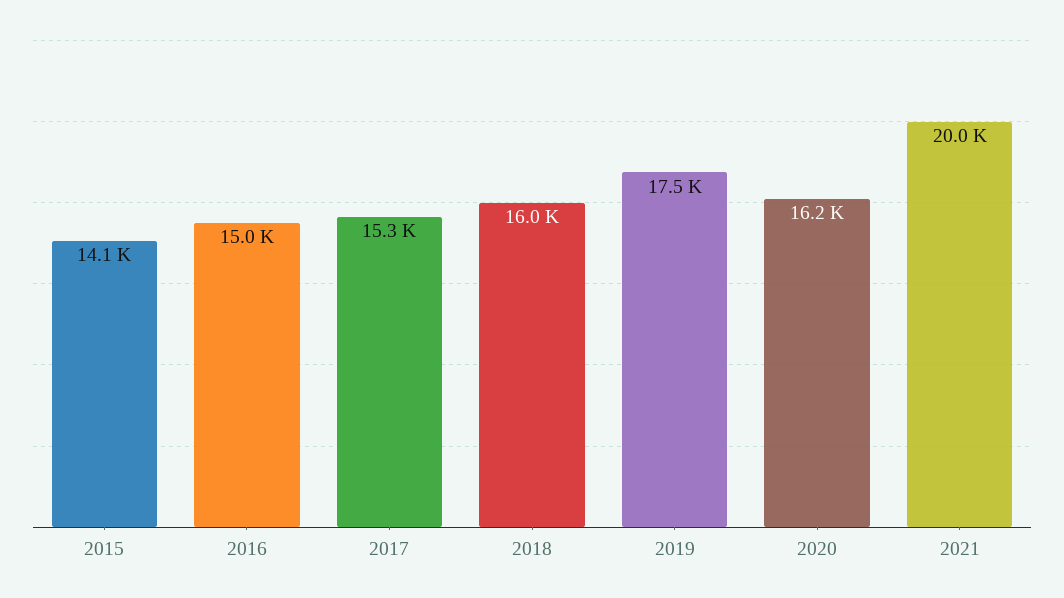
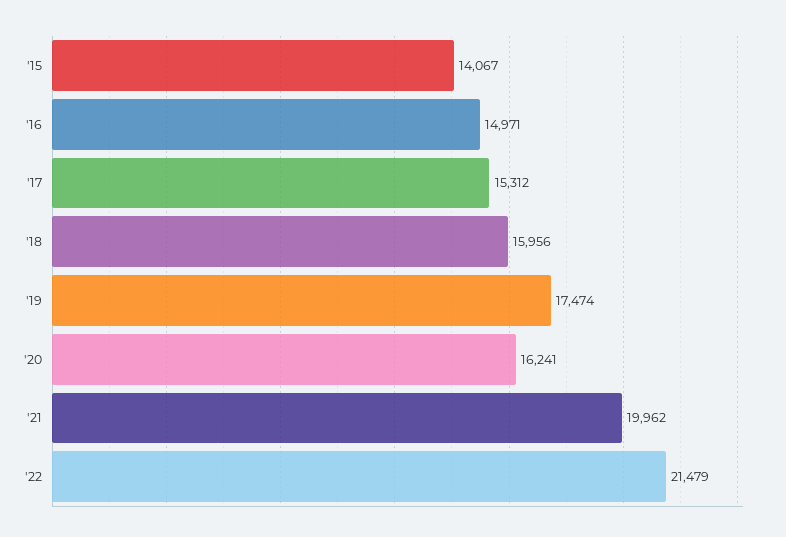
'22: none -> 21479

